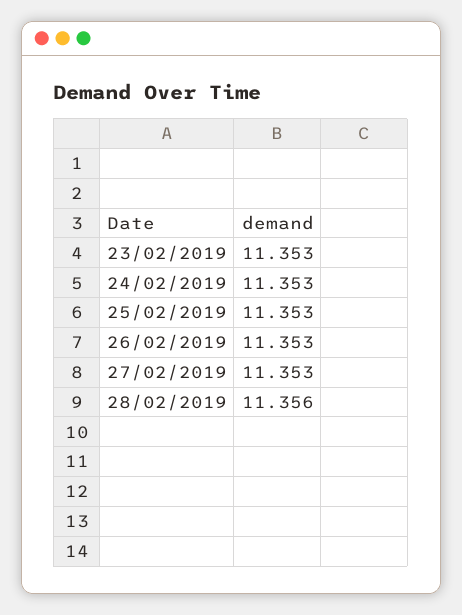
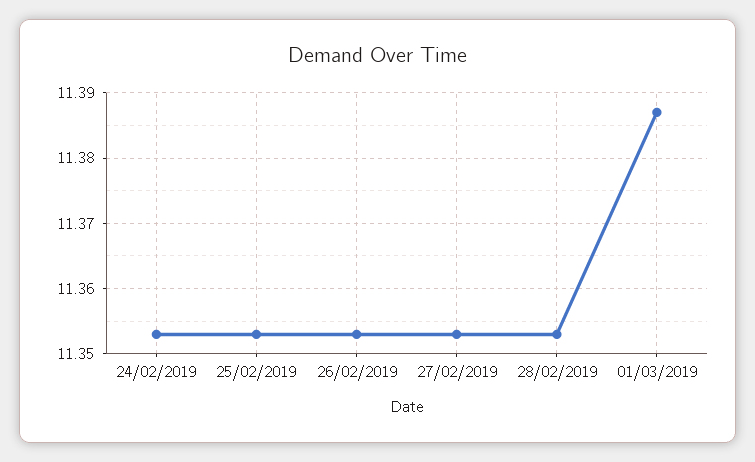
23/02/2019: 11.353 -> none
28/02/2019: 11.356 -> 11.353
01/03/2019: none -> 11.387

